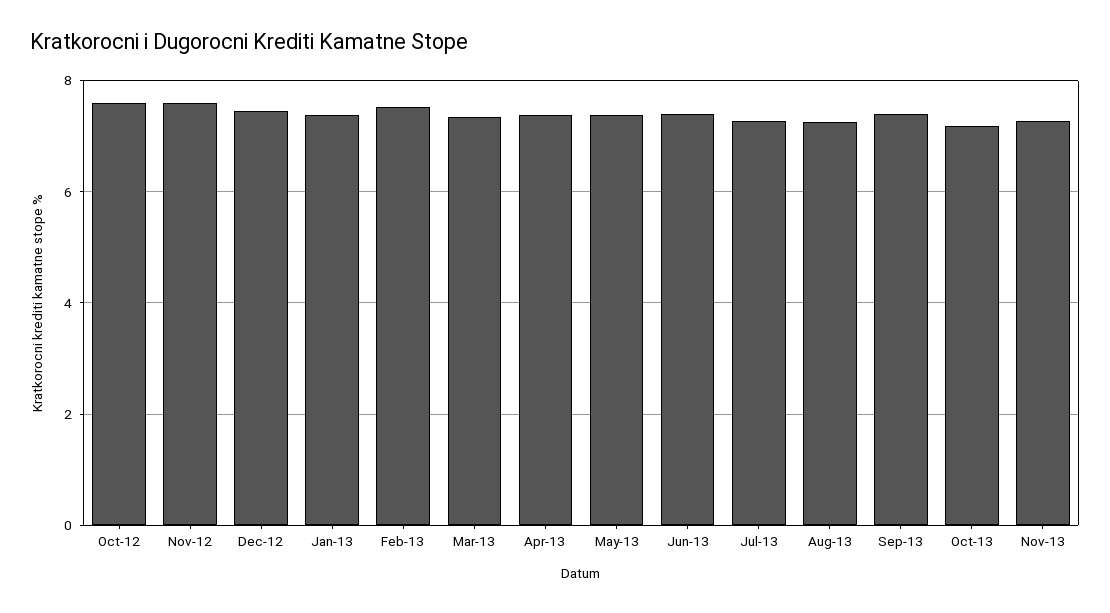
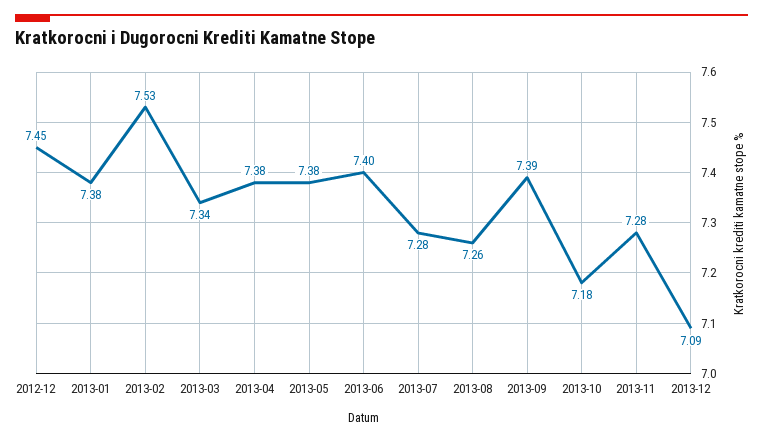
Oct-12: 7.6 -> none
Nov-12: 7.6 -> none
2013-12: none -> 7.09

